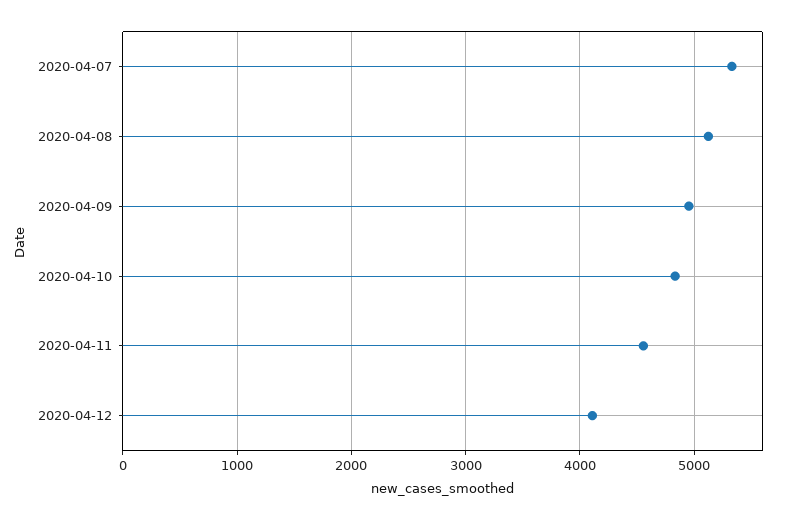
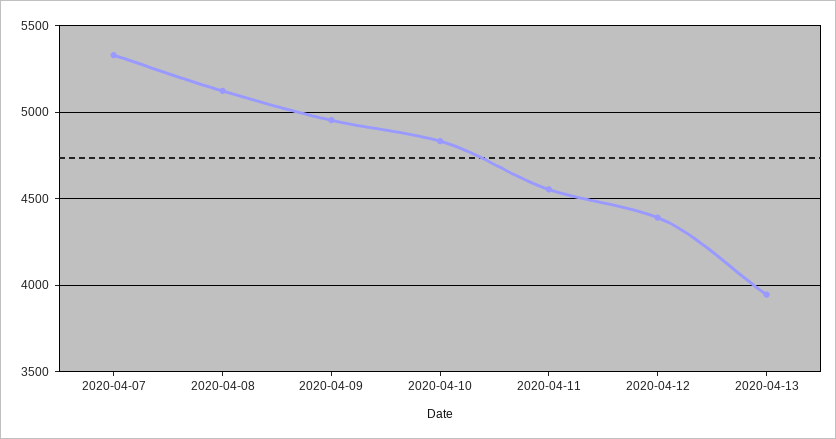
2020-04-12: 4100 -> 4400
2020-04-13: none -> 3950

